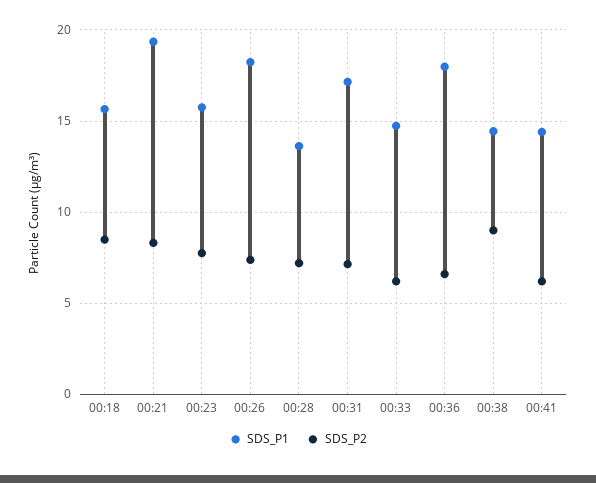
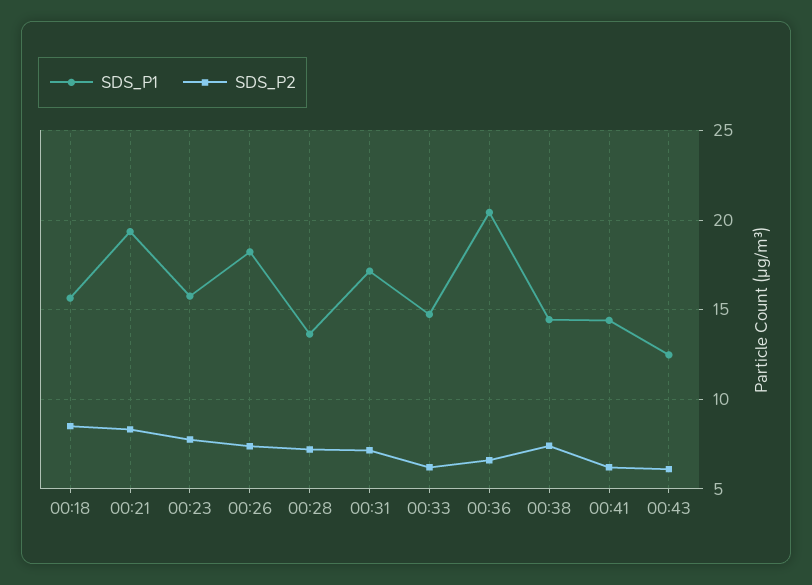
SDS_P1, 00:36: 18 -> 20.5
SDS_P2, 00:38: 9 -> 7.5
SDS_P1, 00:43: none -> 12.5
SDS_P2, 00:43: none -> 6

